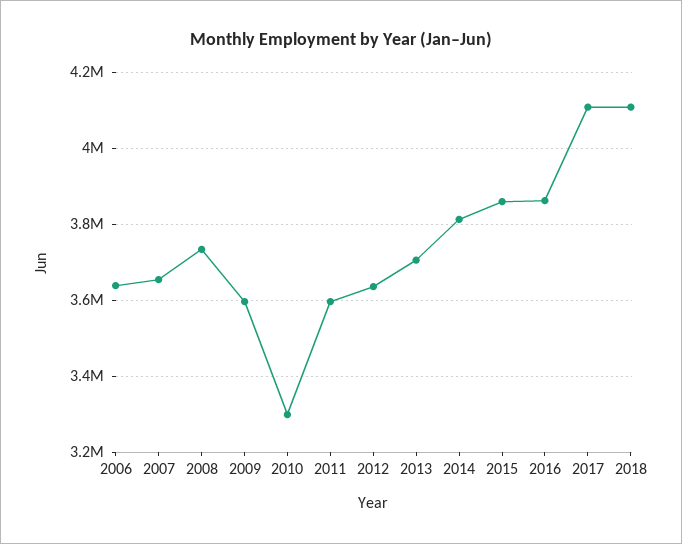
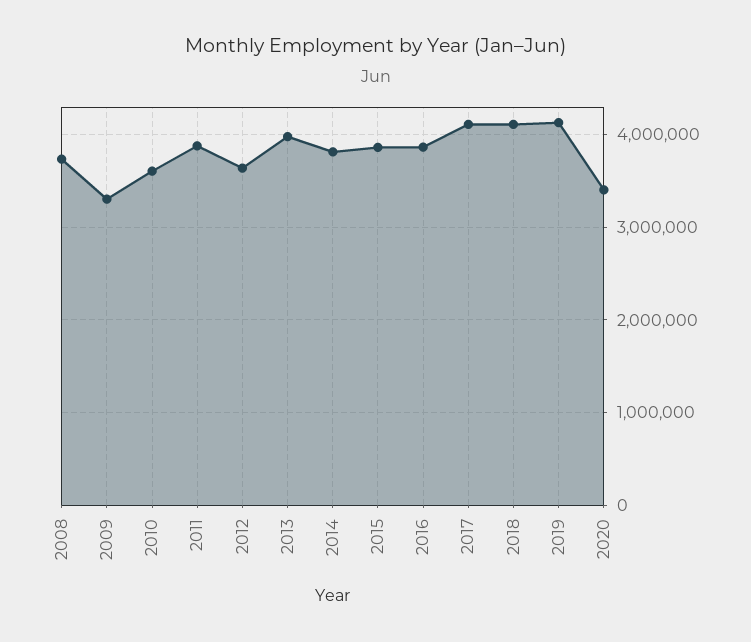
2006: 3640000 -> none
2007: 3660000 -> none
2009: 3600000 -> 3300000
2010: 3300000 -> 3600000
2011: 3600000 -> 3900000
2013: 3700000 -> 4000000
2019: none -> 4100000
2020: none -> 3400000

